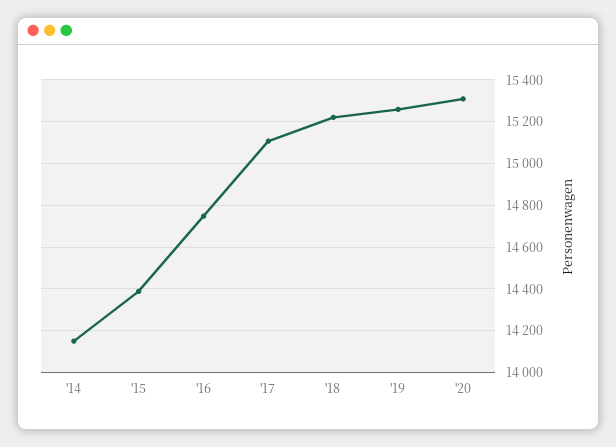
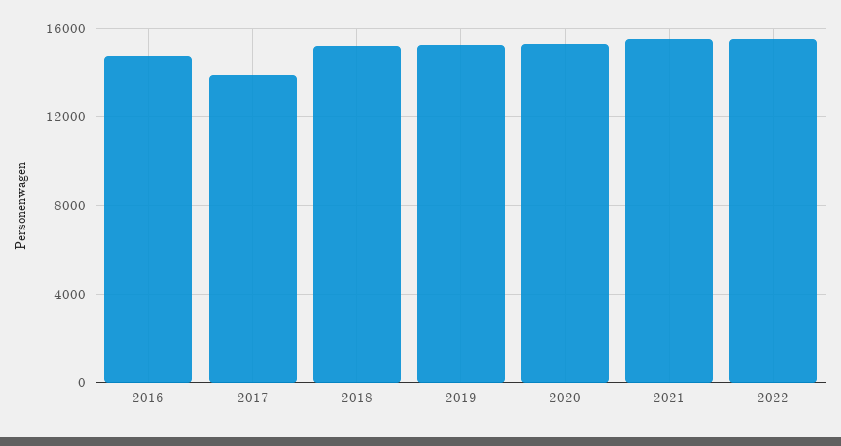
'14: 14150 -> none
'15: 14400 -> none
'17: 15100 -> 14000
2021: none -> 15500
2022: none -> 15500

